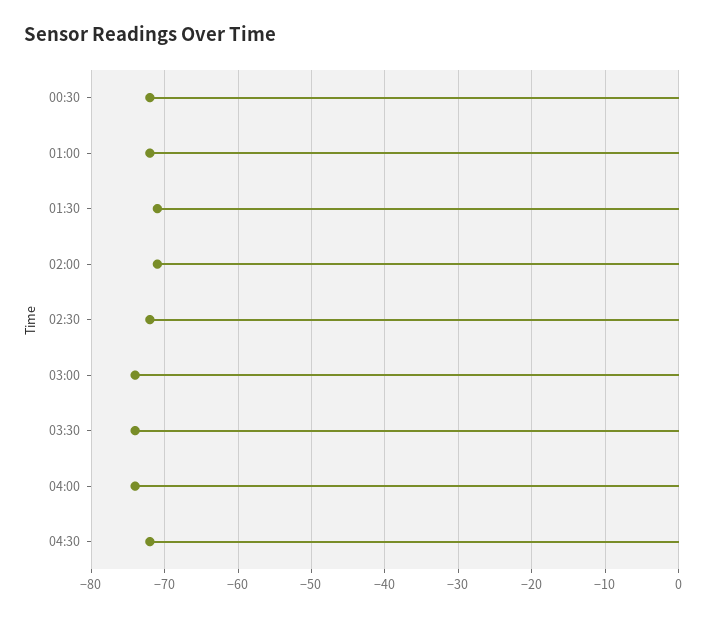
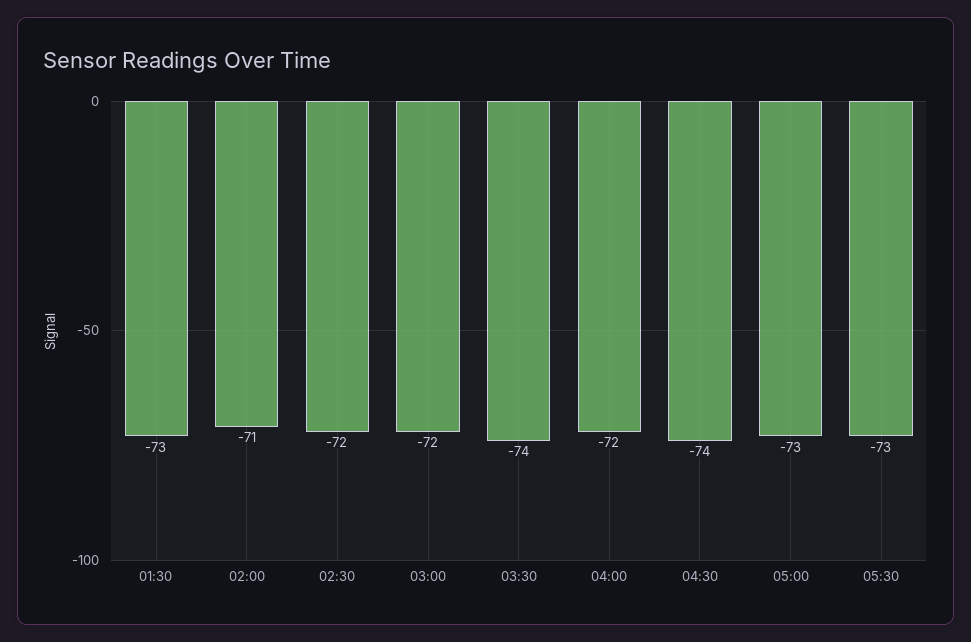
00:30: -72 -> none
01:00: -72 -> none
01:30: -71 -> -73
03:00: -74 -> -72
04:00: -74 -> -72
04:30: -72 -> -74
05:00: none -> -73
05:30: none -> -73

